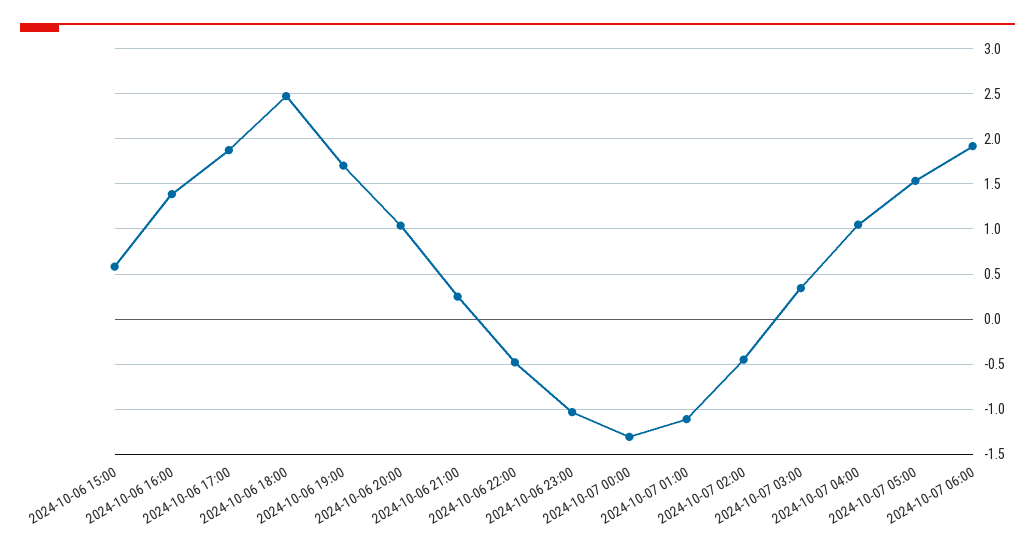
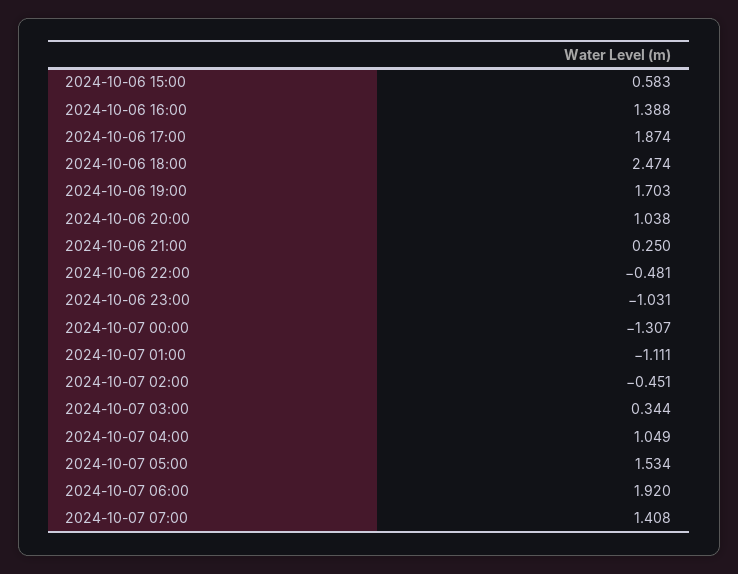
2024-10-07 07:00: none -> 1.408

